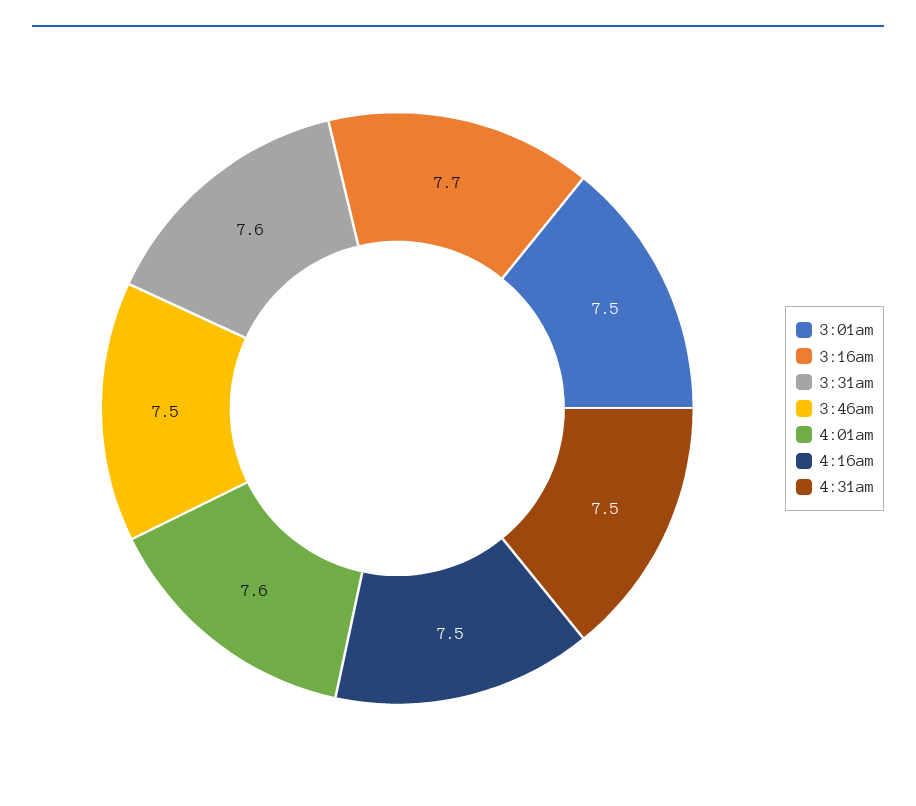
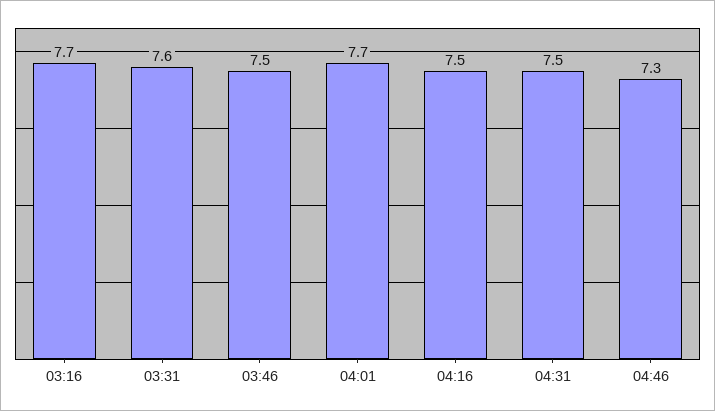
3:01am: 7.5 -> none
4:01am: 7.6 -> 7.7
04:46: none -> 7.3

